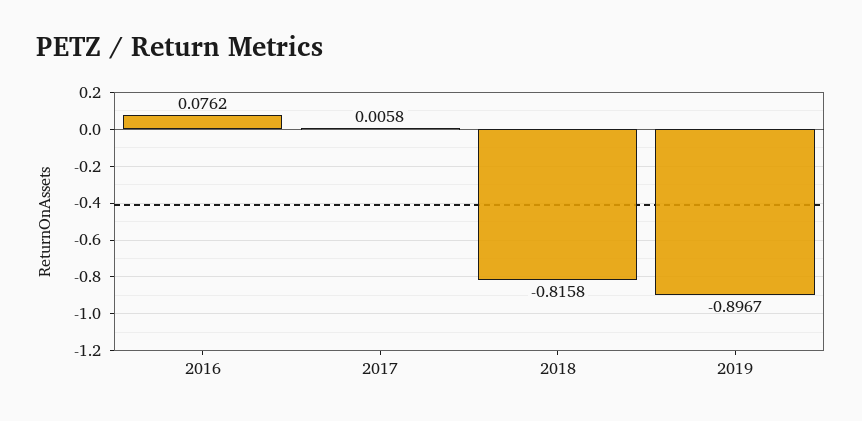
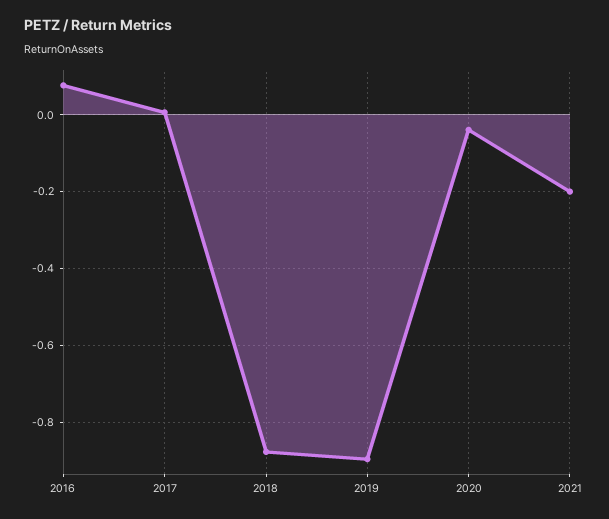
2018: -0.8158 -> -0.88
2020: none -> -0.04
2021: none -> -0.2

